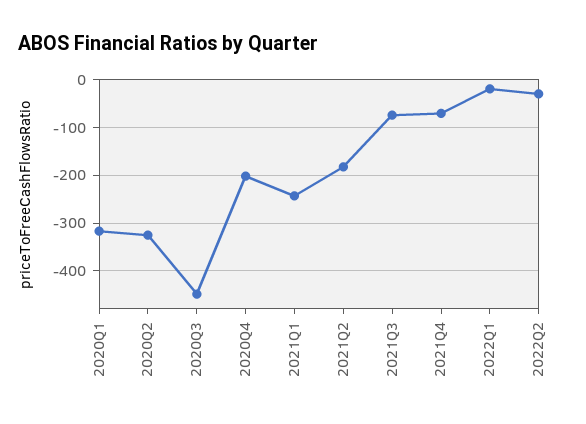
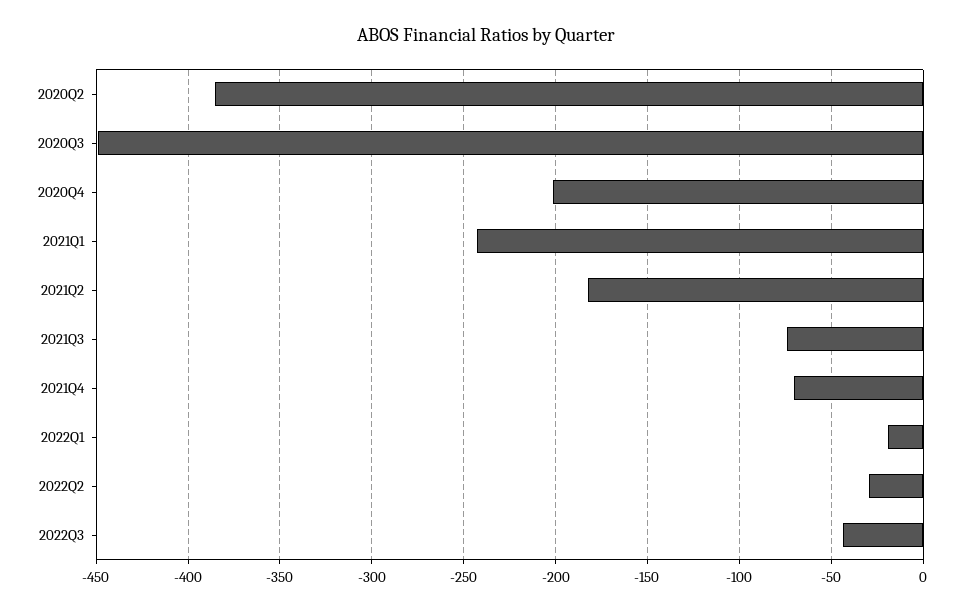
2020Q1: -320 -> none
2020Q2: -320 -> -385
2022Q3: none -> -45

